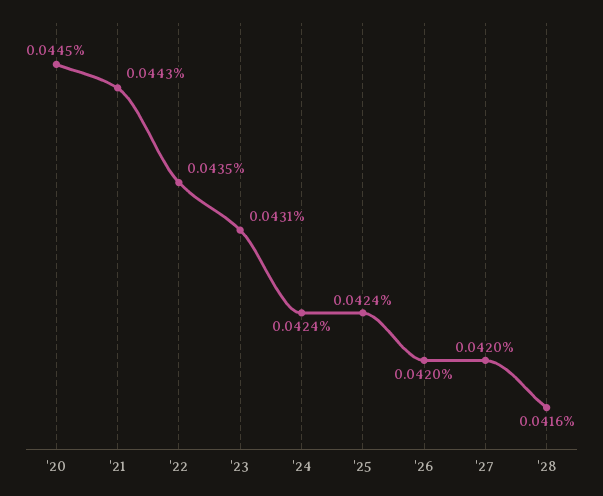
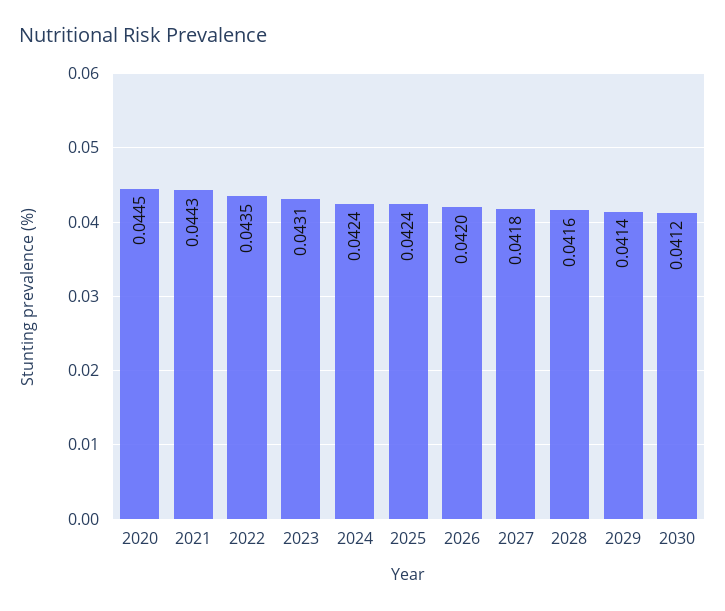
'27: 0.042 -> 0.0418
2029: none -> 0.0414
2030: none -> 0.0412

